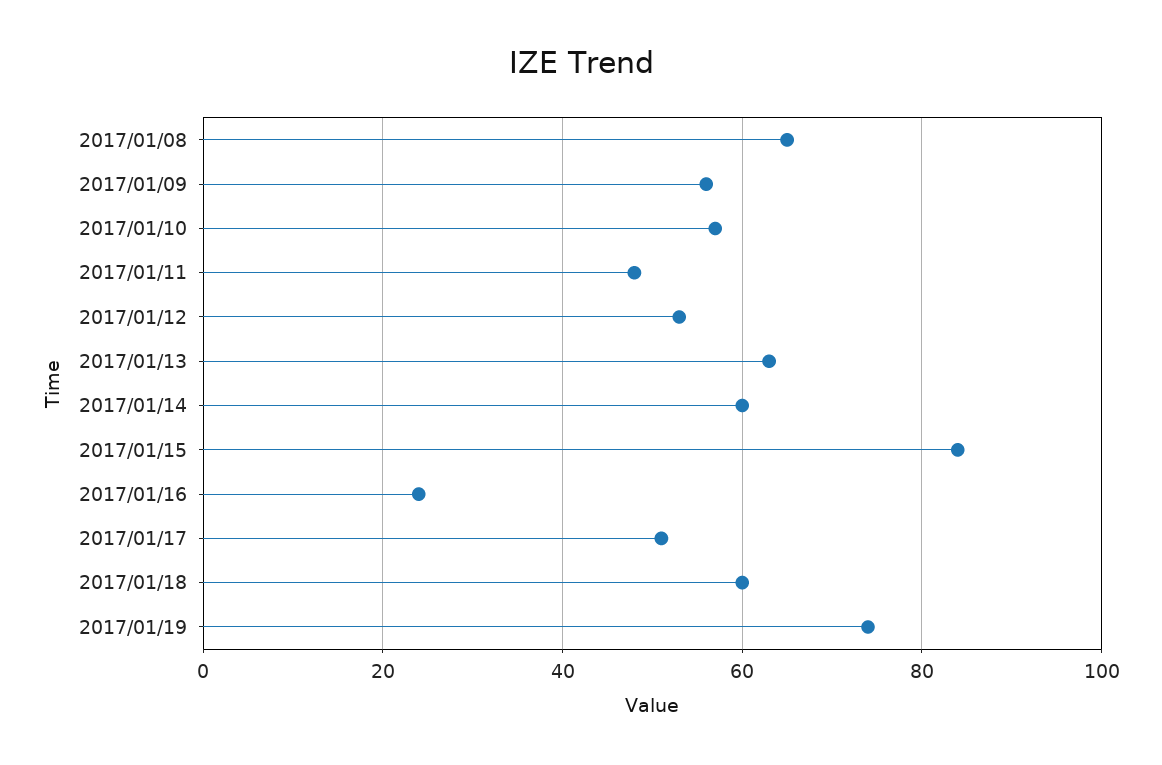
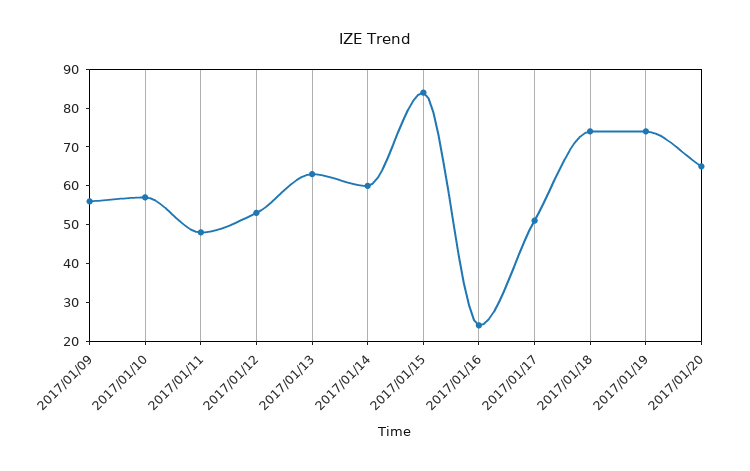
2017/01/08: 65 -> none
2017/01/18: 60 -> 75
2017/01/20: none -> 65

